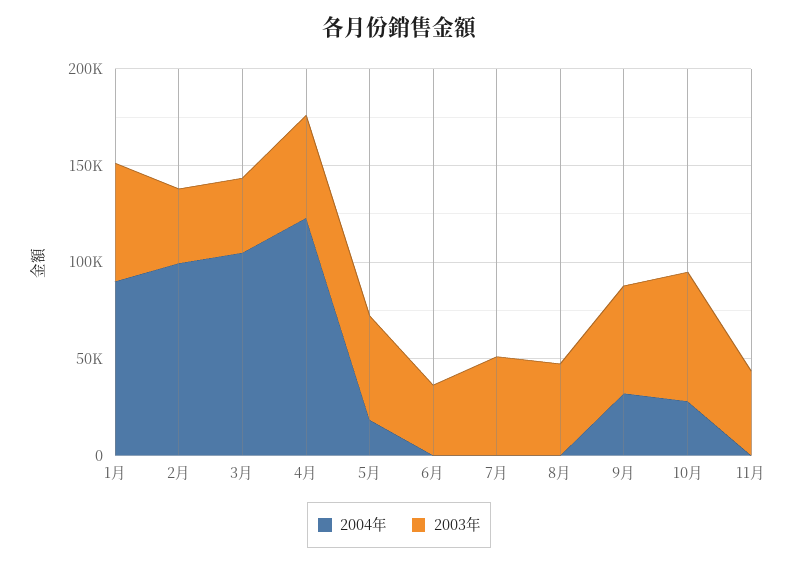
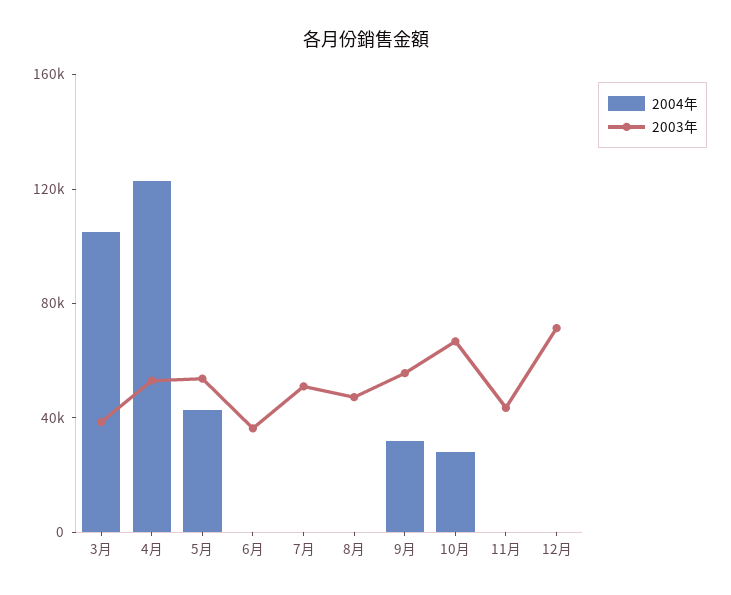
2004年, 1月: 90000 -> none
2003年, 1月: 60000 -> none
2004年, 2月: 100000 -> none
2003年, 2月: 40000 -> none
2004年, 5月: 20000 -> 40000
2004年, 12月: none -> 0
2003年, 12月: none -> 70000

